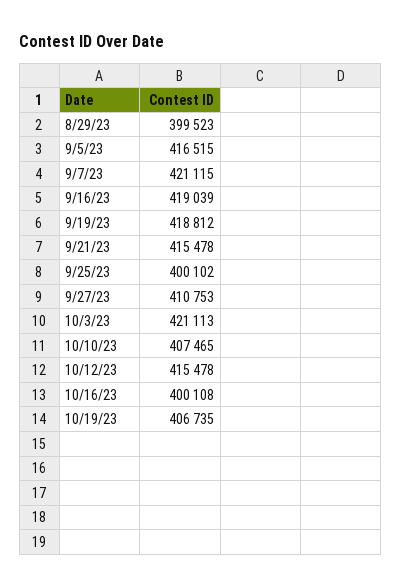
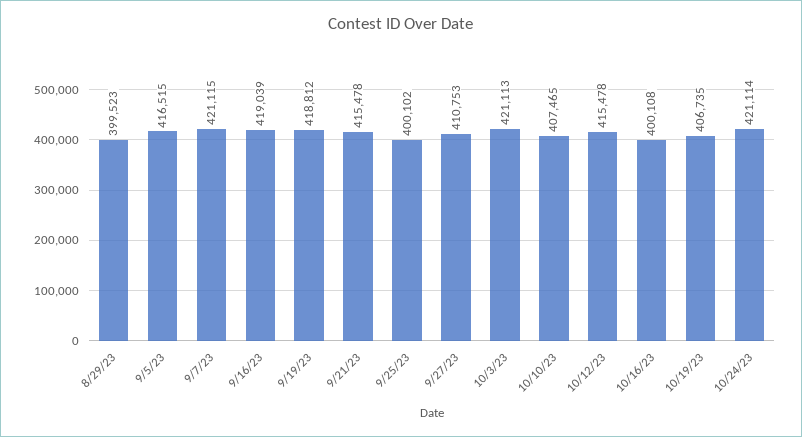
10/24/23: none -> 421114

